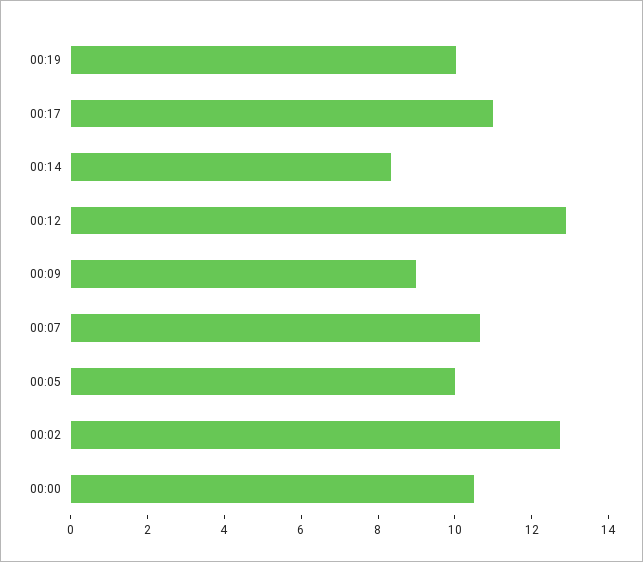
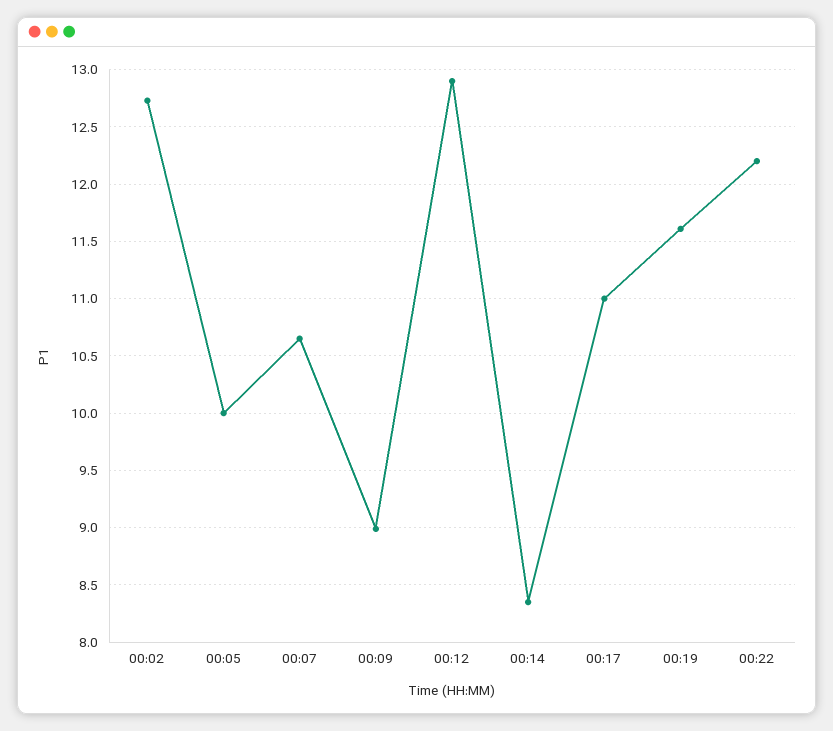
00:19: 10 -> 11.6
00:00: 10.5 -> none
00:22: none -> 12.2

